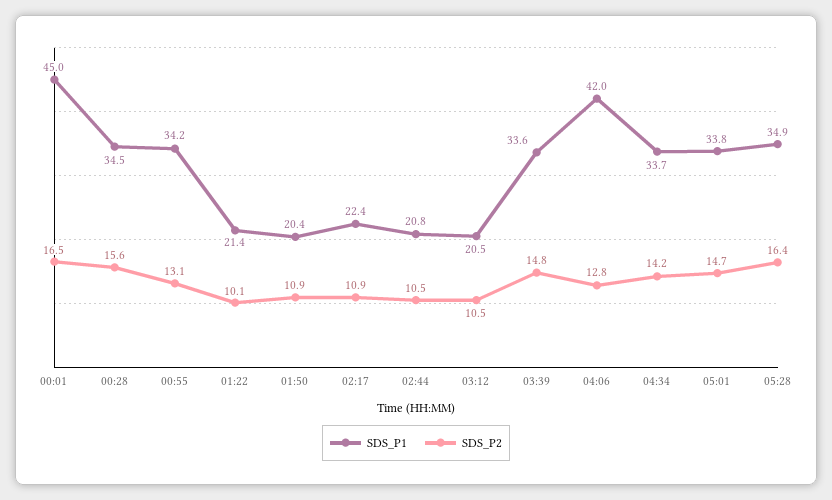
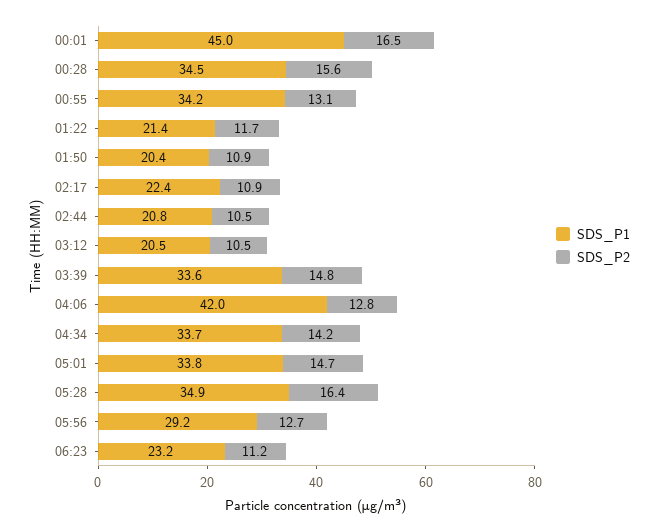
SDS_P2, 01:22: 10.1 -> 11.7
SDS_P1, 05:56: none -> 29.2
SDS_P2, 05:56: none -> 12.7
SDS_P1, 06:23: none -> 23.2
SDS_P2, 06:23: none -> 11.2

